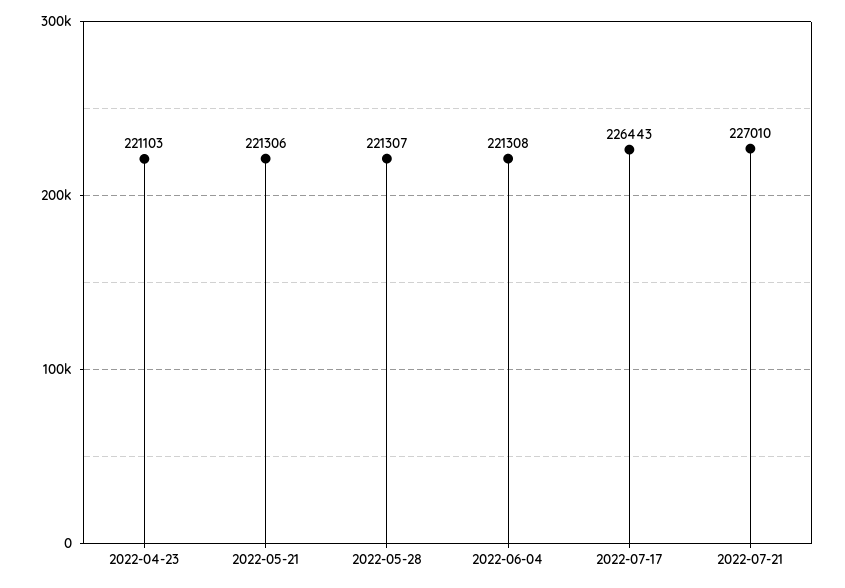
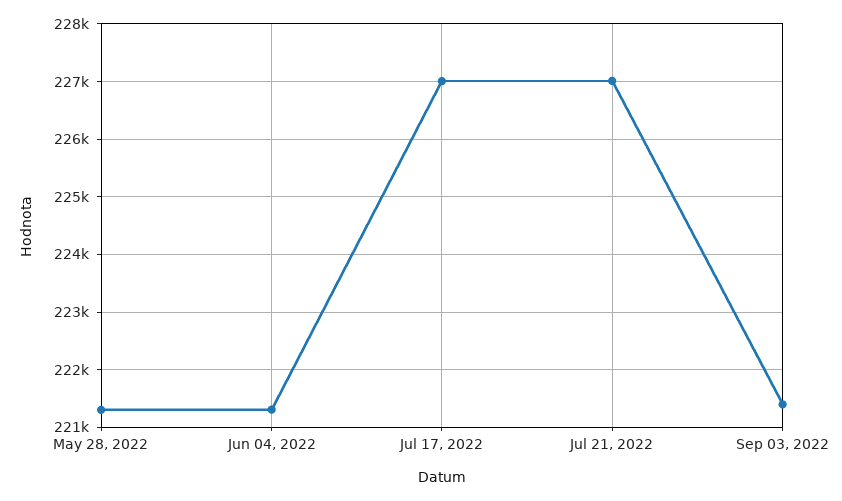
2022-04-23: 221103 -> none
2022-05-21: 221306 -> none
2022-07-17: 226443 -> 227000
Sep 03, 2022: none -> 221400

